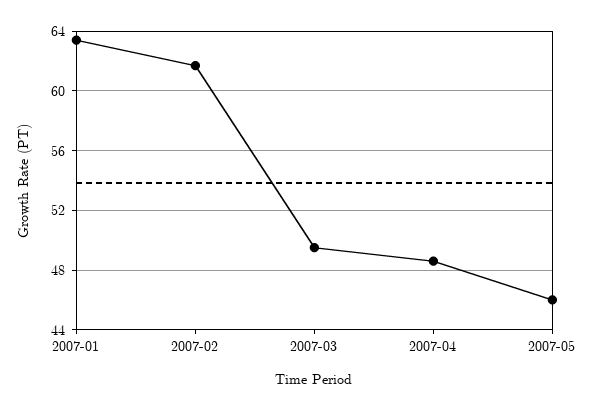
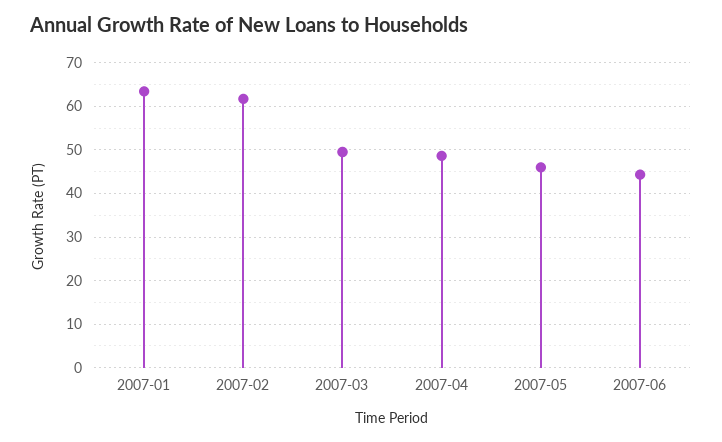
2007-06: none -> 44

